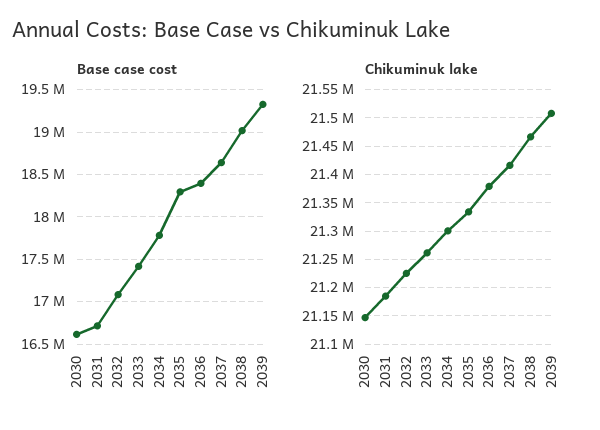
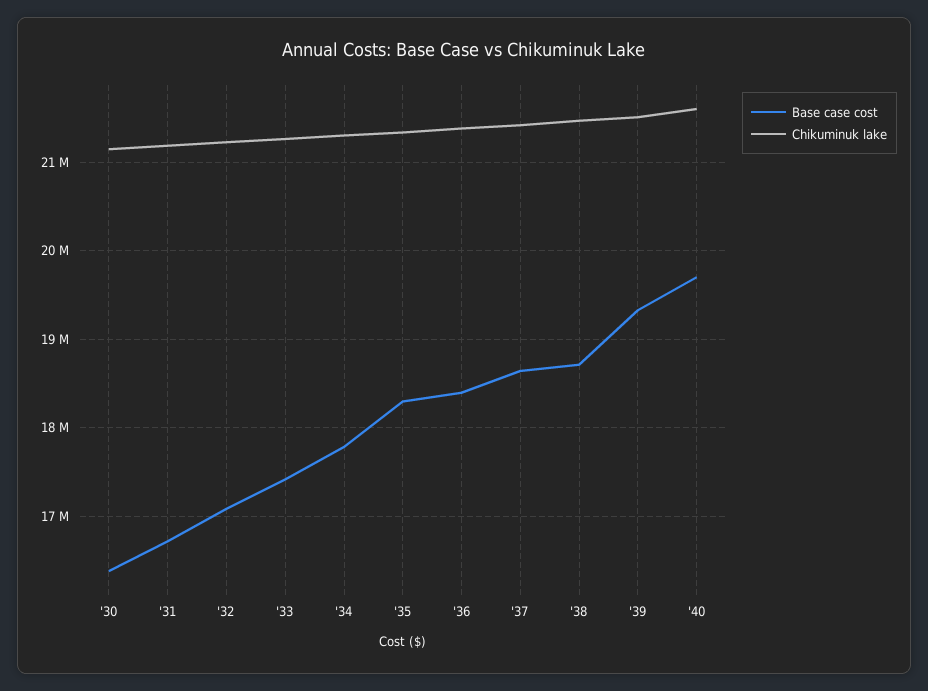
Base case cost, 2030: 16600000 -> 16400000
Base case cost, 2038: 19000000 -> 18700000
Base case cost, '40: none -> 19700000
Chikuminuk lake, '40: none -> 21600000

